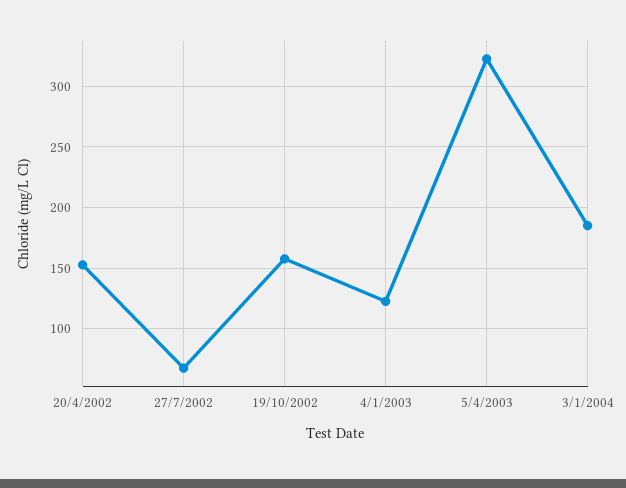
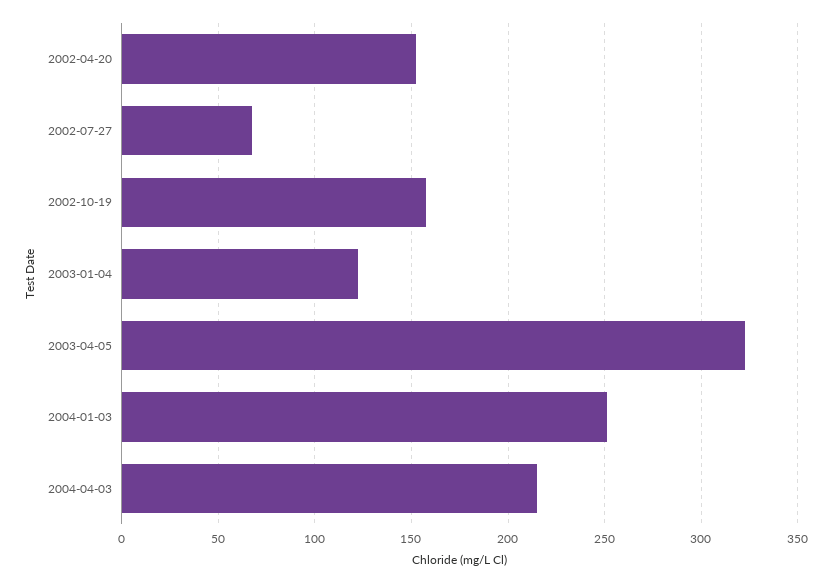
3/1/2004: 185 -> 250
2004-04-03: none -> 215

